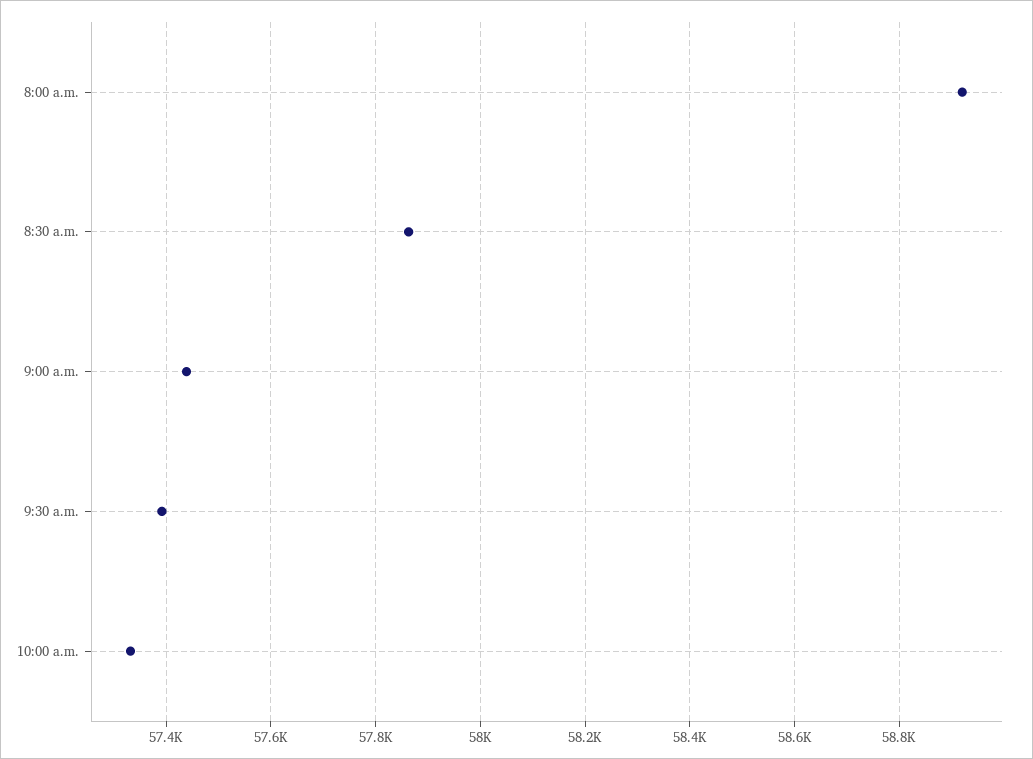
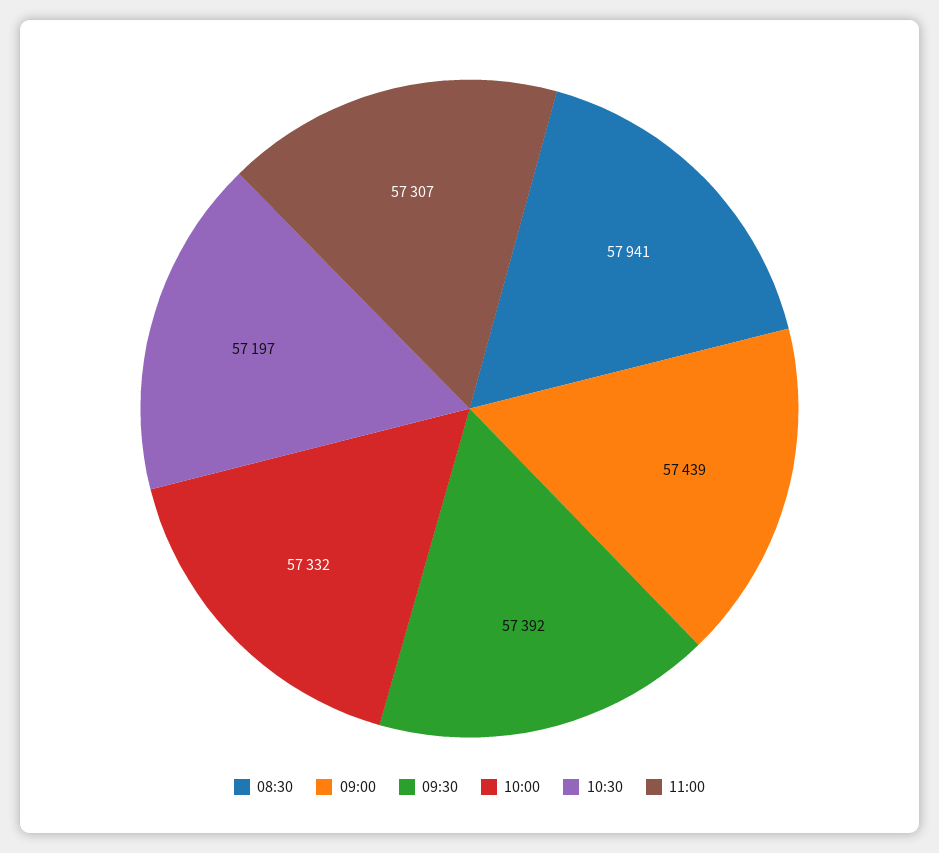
8:00 a.m.: 58920 -> none
8:30 a.m.: 57860 -> 57941
10:30: none -> 57197
11:00: none -> 57307

